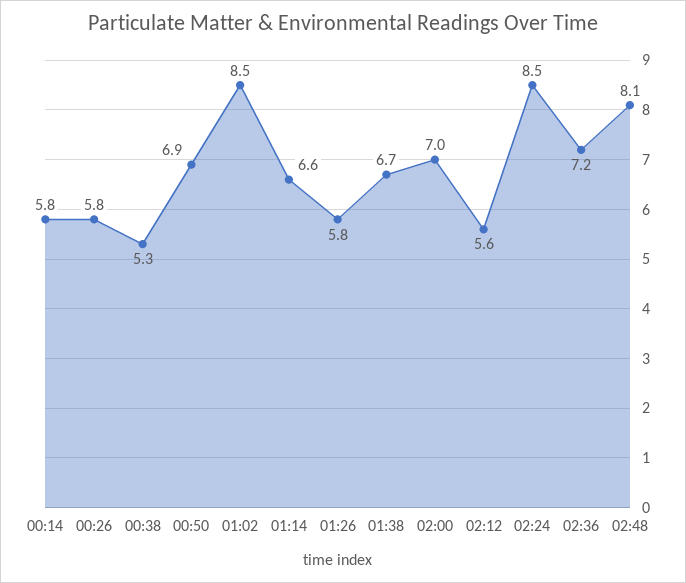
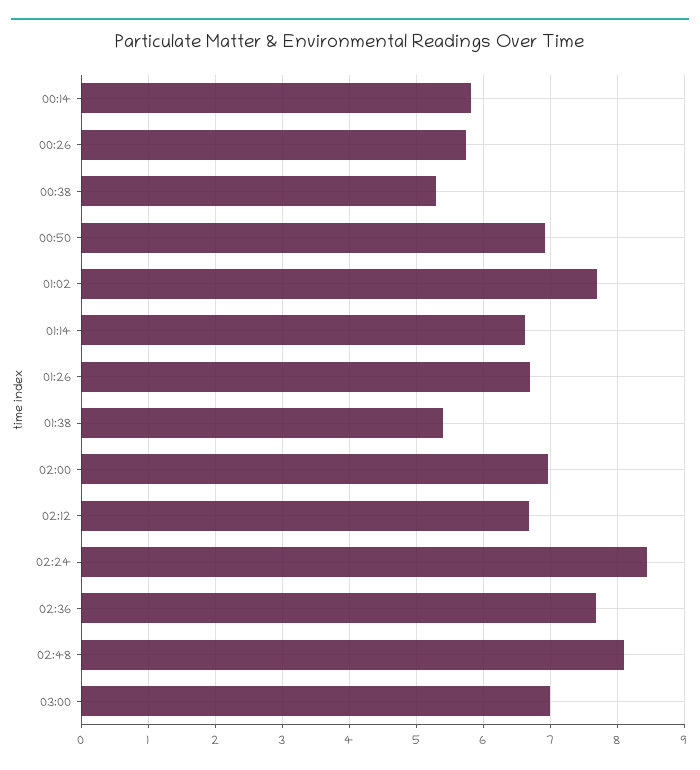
01:02: 8.5 -> 7.7
01:26: 5.8 -> 6.7
01:38: 6.7 -> 5.4
02:12: 5.6 -> 6.7
02:36: 7.2 -> 7.7
03:00: none -> 7

